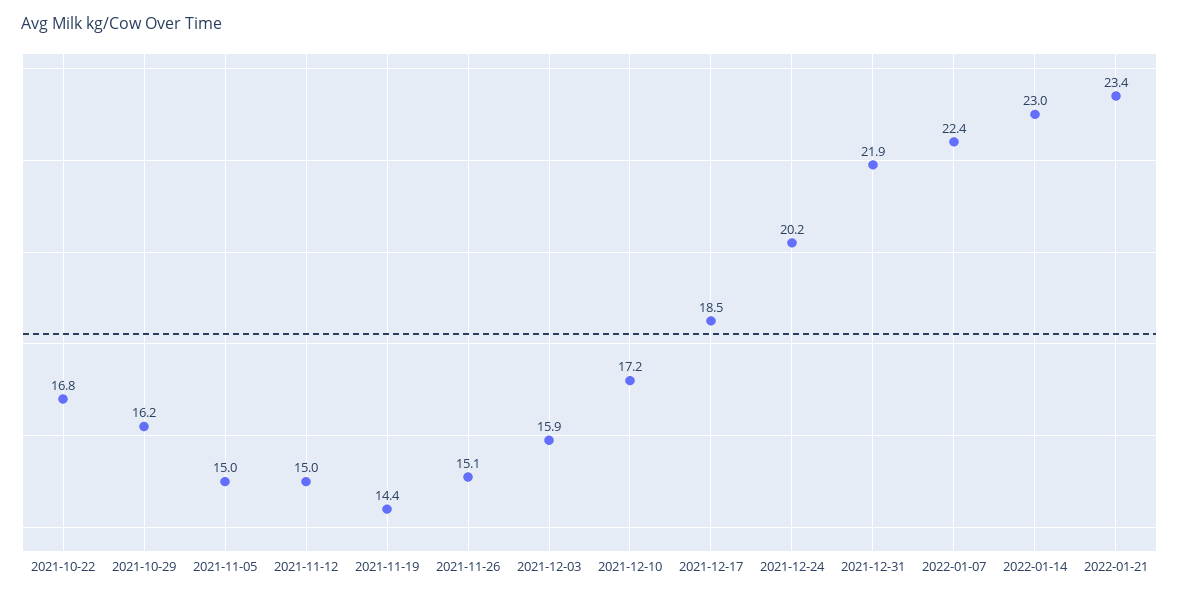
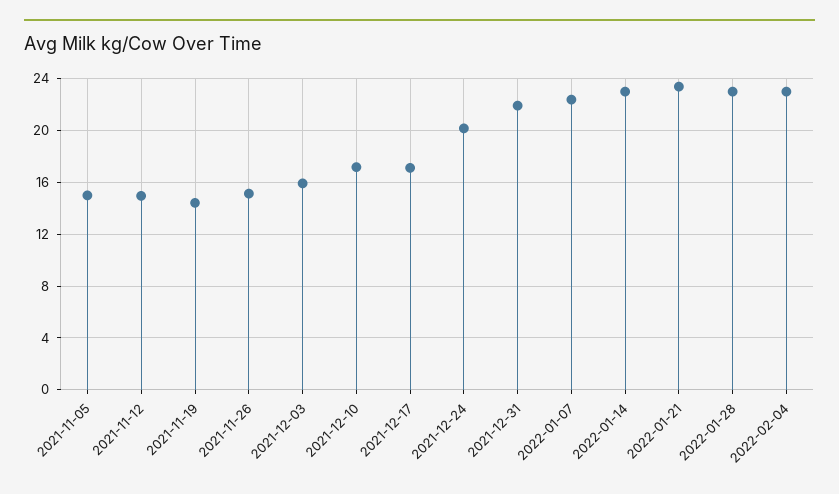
2021-10-22: 16.8 -> none
2021-10-29: 16.2 -> none
2021-12-17: 18.5 -> 17
2022-01-28: none -> 23
2022-02-04: none -> 23

